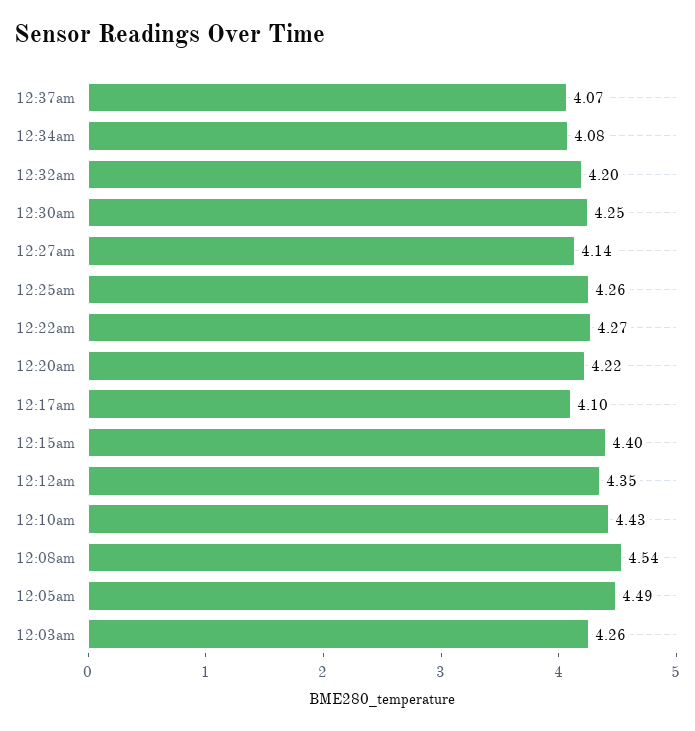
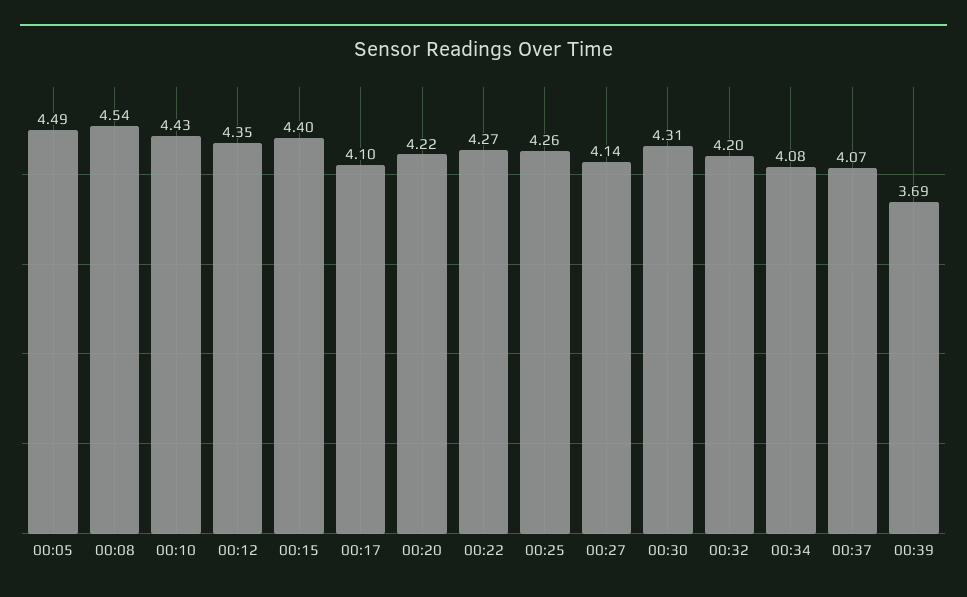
12:30am: 4.25 -> 4.31
12:03am: 4.26 -> none
00:39: none -> 3.69

